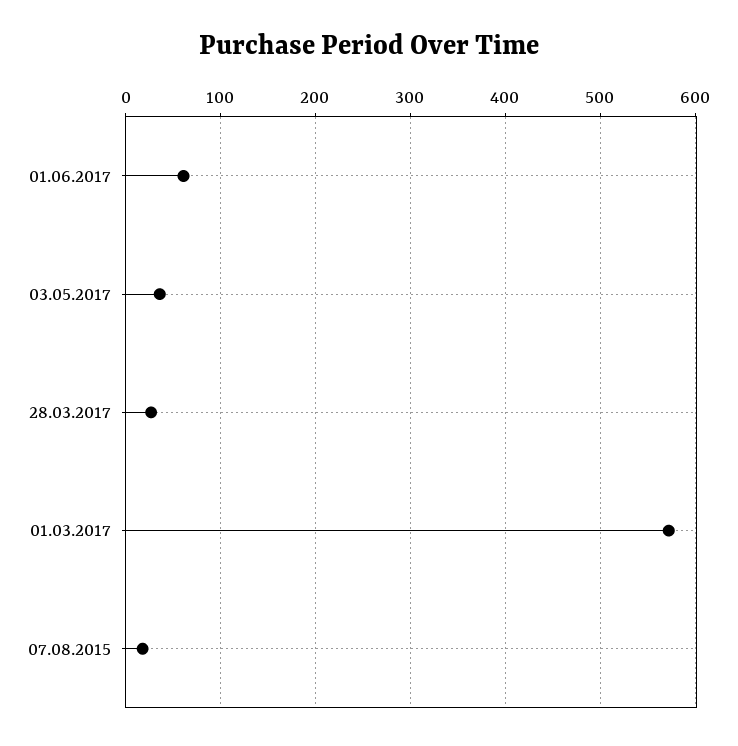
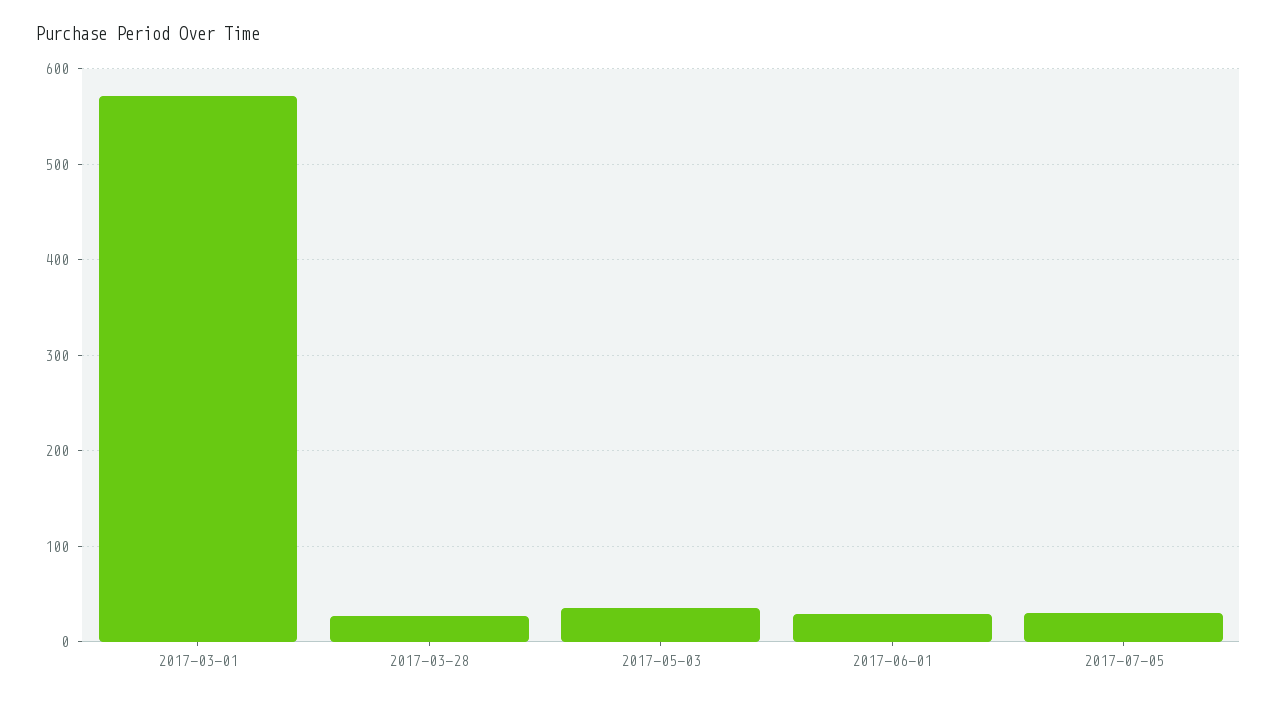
01.06.2017: 60 -> 30
07.08.2015: 20 -> none
2017-07-05: none -> 30

